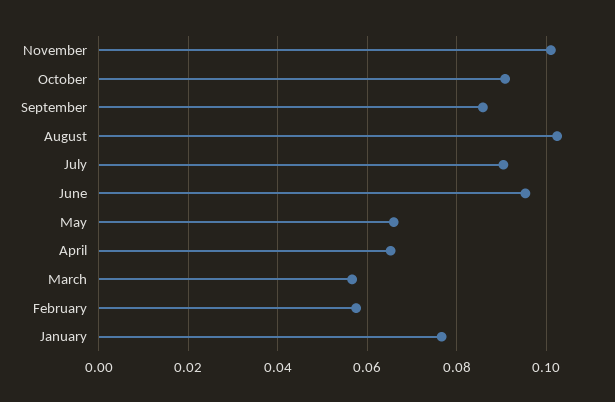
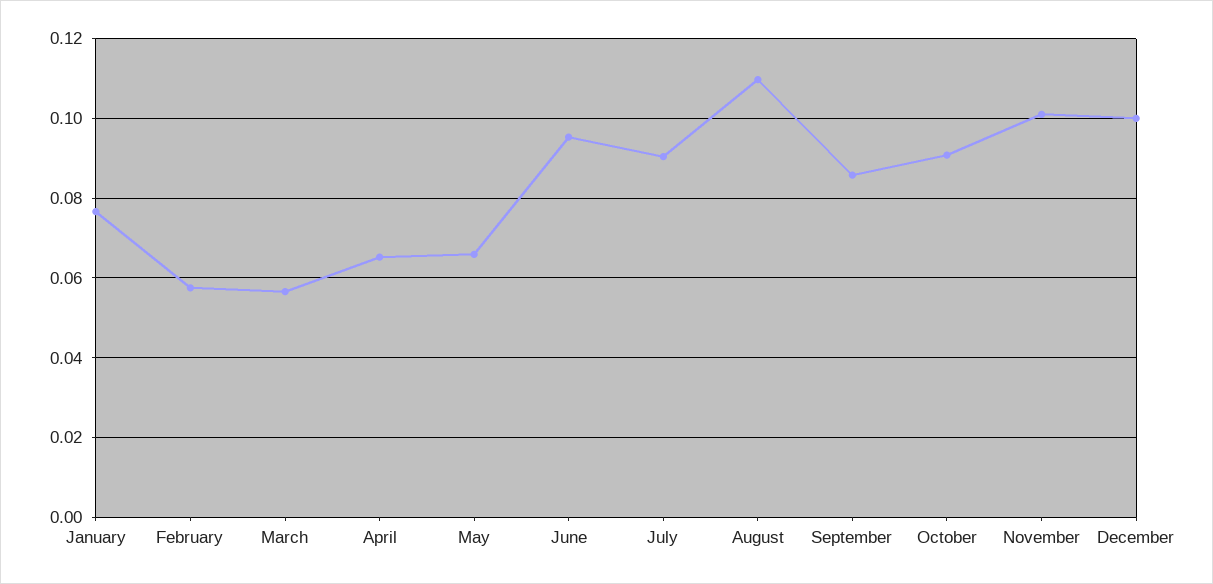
August: 0.102 -> 0.11
December: none -> 0.1

